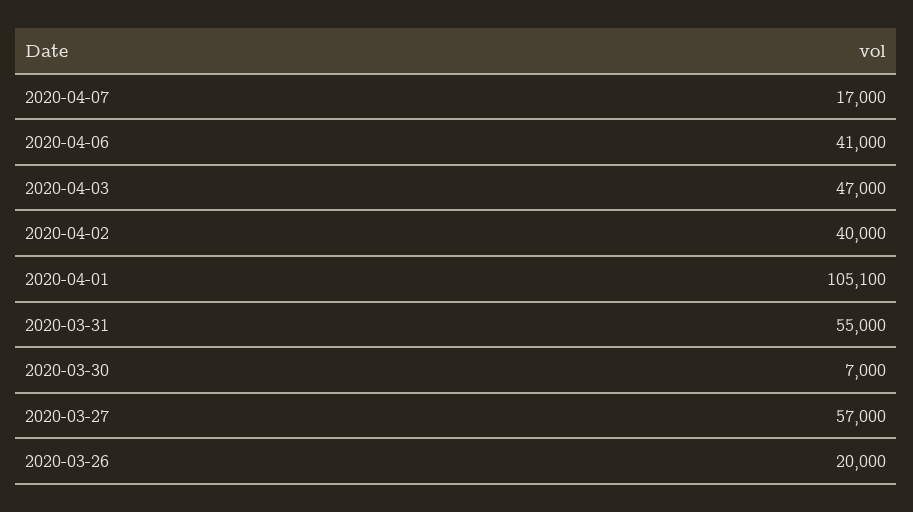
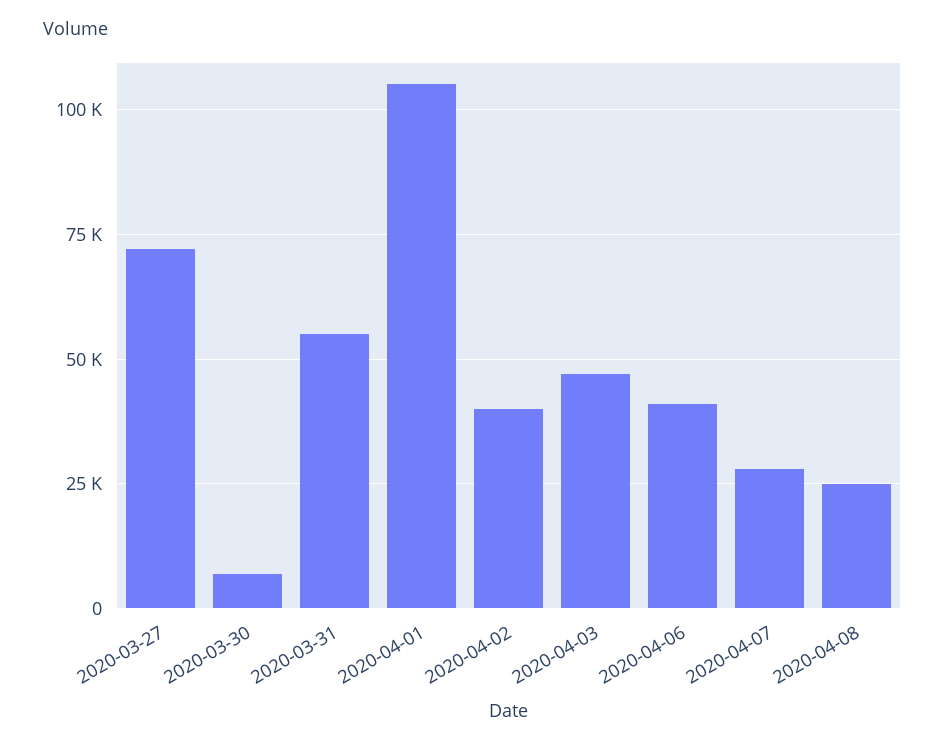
2020-04-07: 17000 -> 27500
2020-03-27: 57000 -> 72500
2020-03-26: 20000 -> none
2020-04-08: none -> 25000

